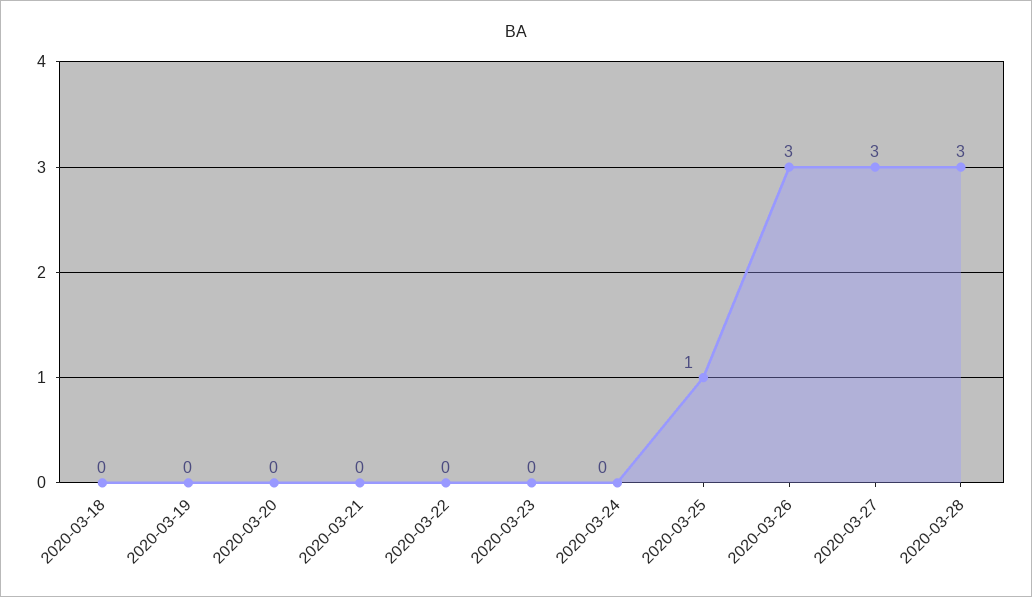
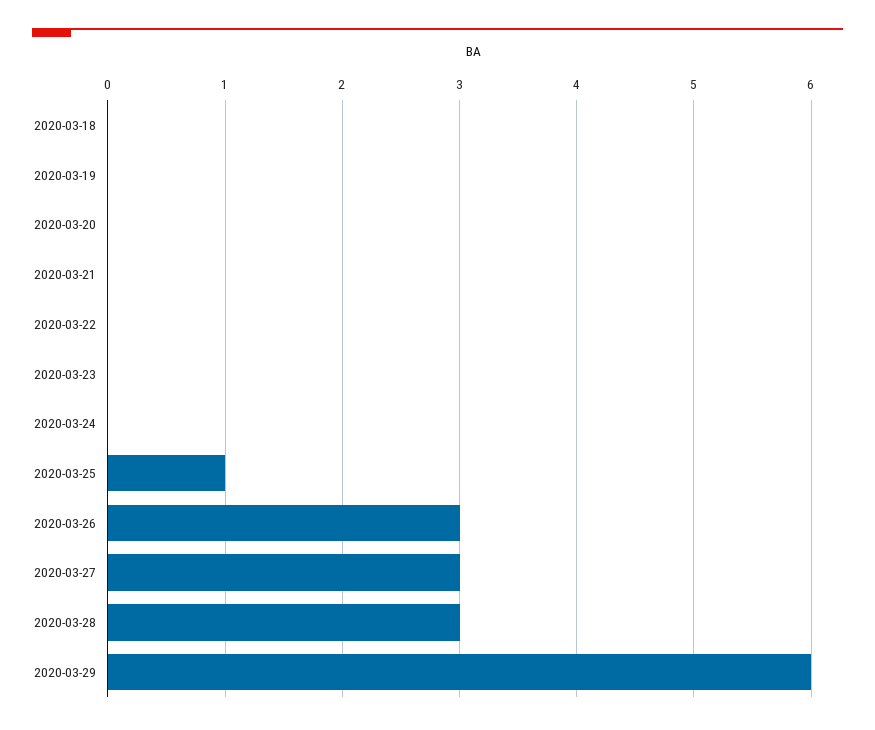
2020-03-29: none -> 6

